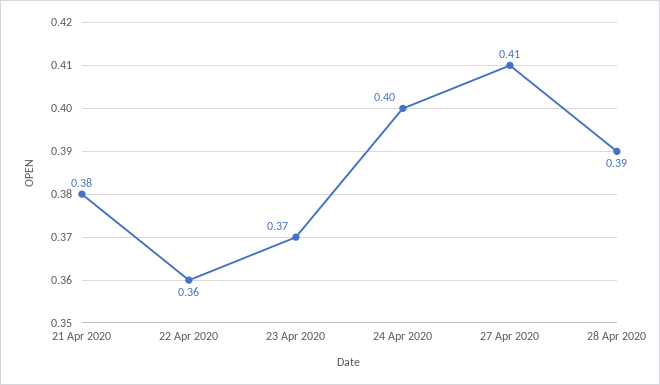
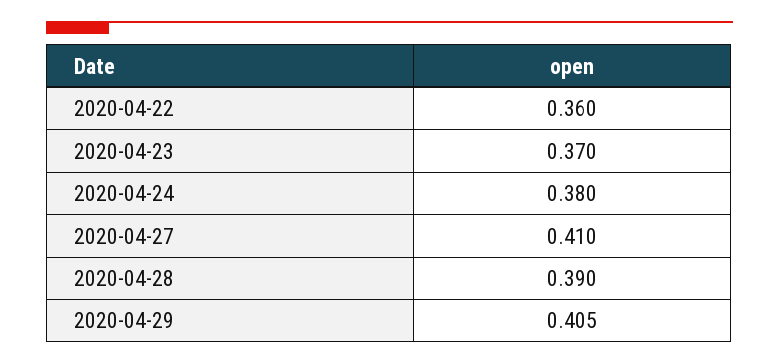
21 Apr 2020: 0.38 -> none
24 Apr 2020: 0.4 -> 0.38
2020-04-29: none -> 0.405

